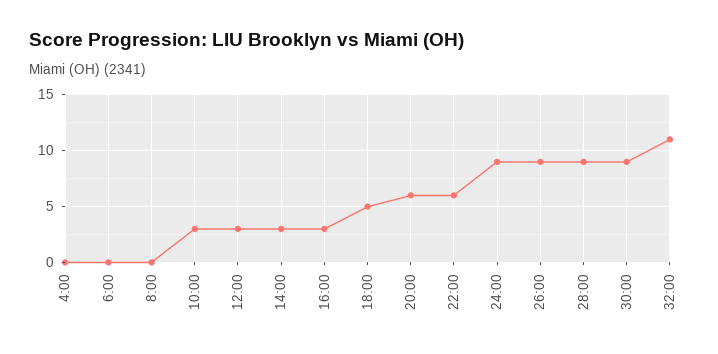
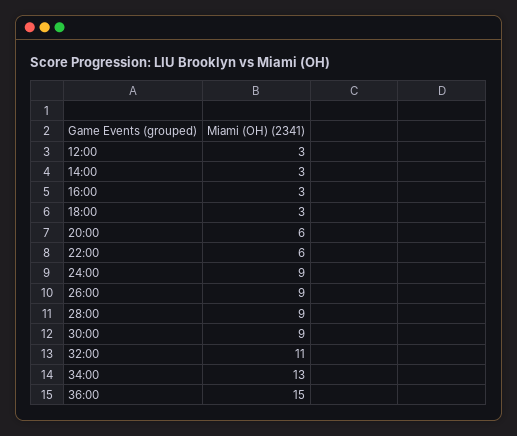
4:00: 0 -> none
6:00: 0 -> none
8:00: 0 -> none
10:00: 3 -> none
18:00: 5 -> 3
34:00: none -> 13
36:00: none -> 15

